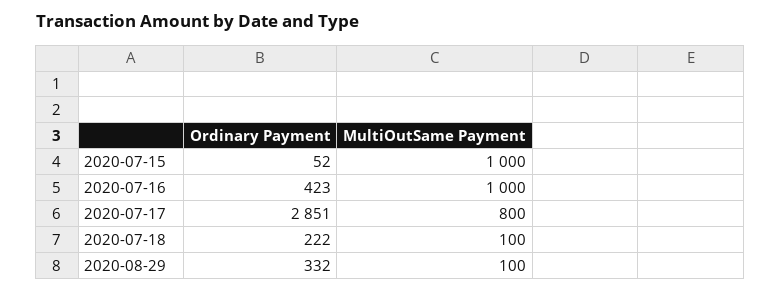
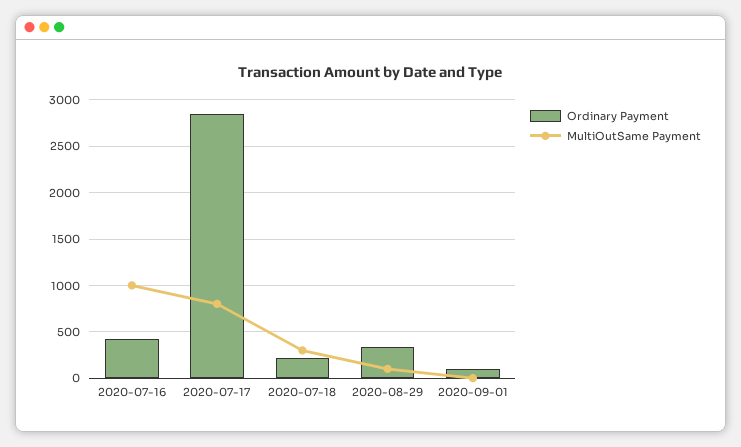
Ordinary Payment, 2020-07-15: 52 -> none
MultiOutSame Payment, 2020-07-15: 1000 -> none
MultiOutSame Payment, 2020-07-18: 100 -> 300
Ordinary Payment, 2020-09-01: none -> 100
MultiOutSame Payment, 2020-09-01: none -> 0

